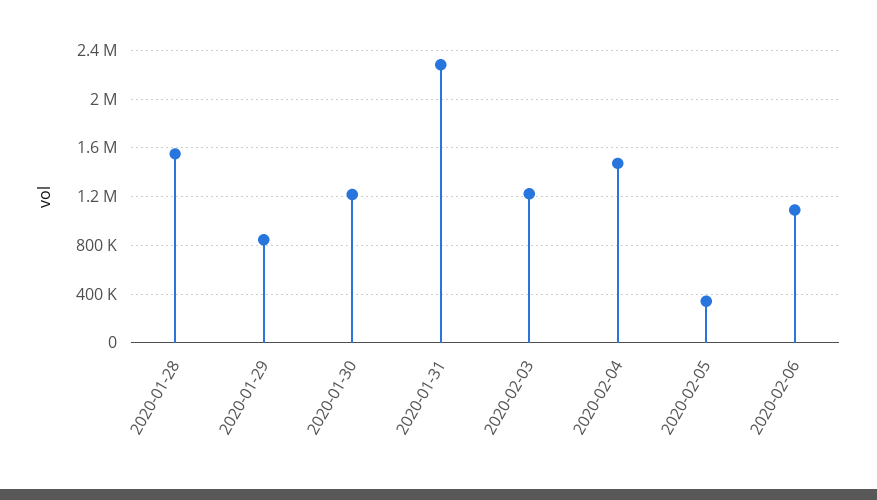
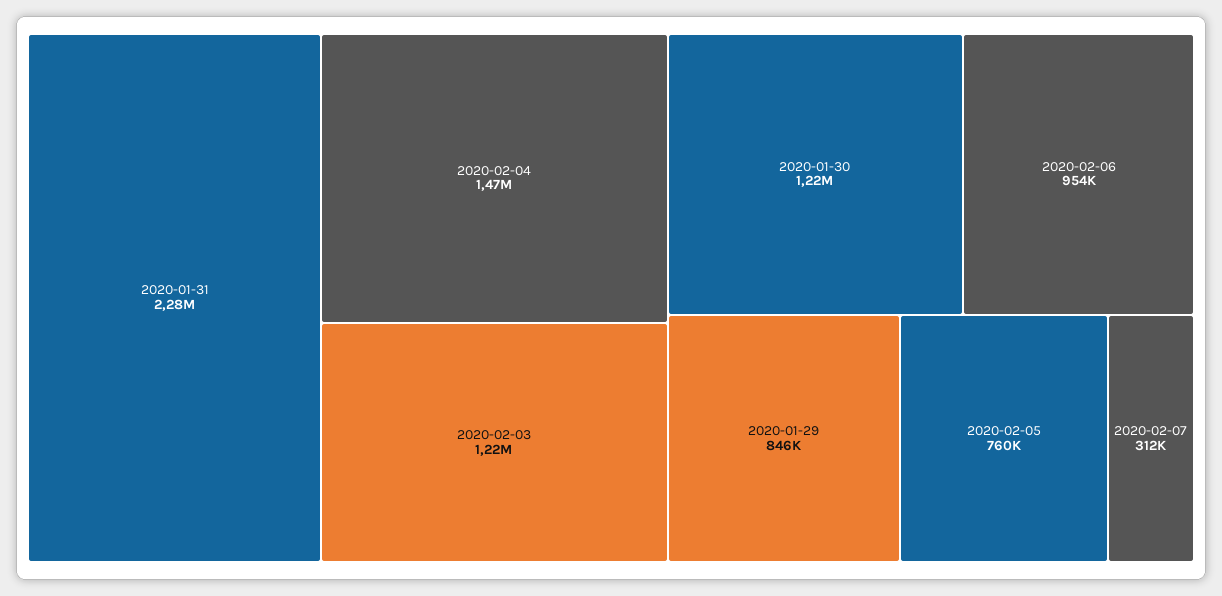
2020-01-28: 1550000 -> none
2020-02-05: 350000 -> 760000
2020-02-06: 1100000 -> 954000
2020-02-07: none -> 312000

